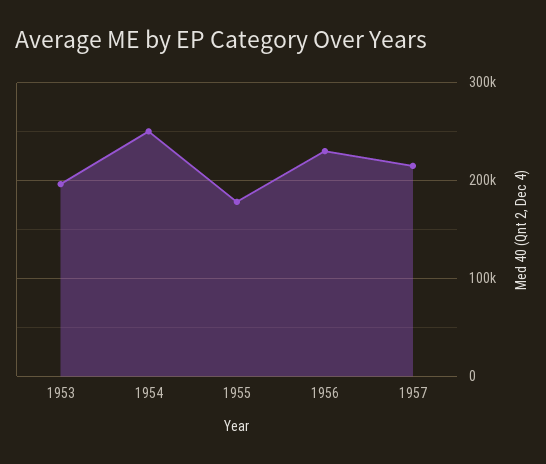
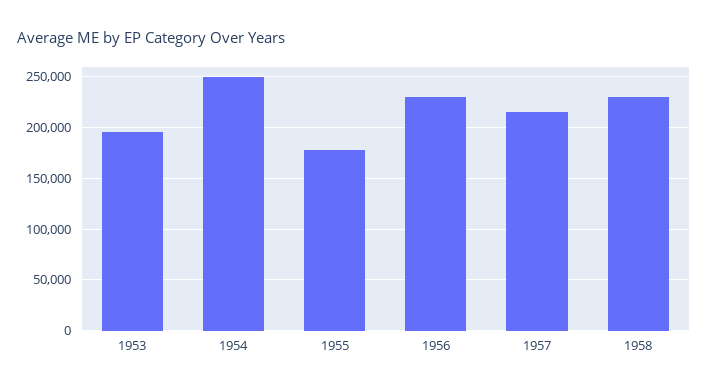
1958: none -> 230000

